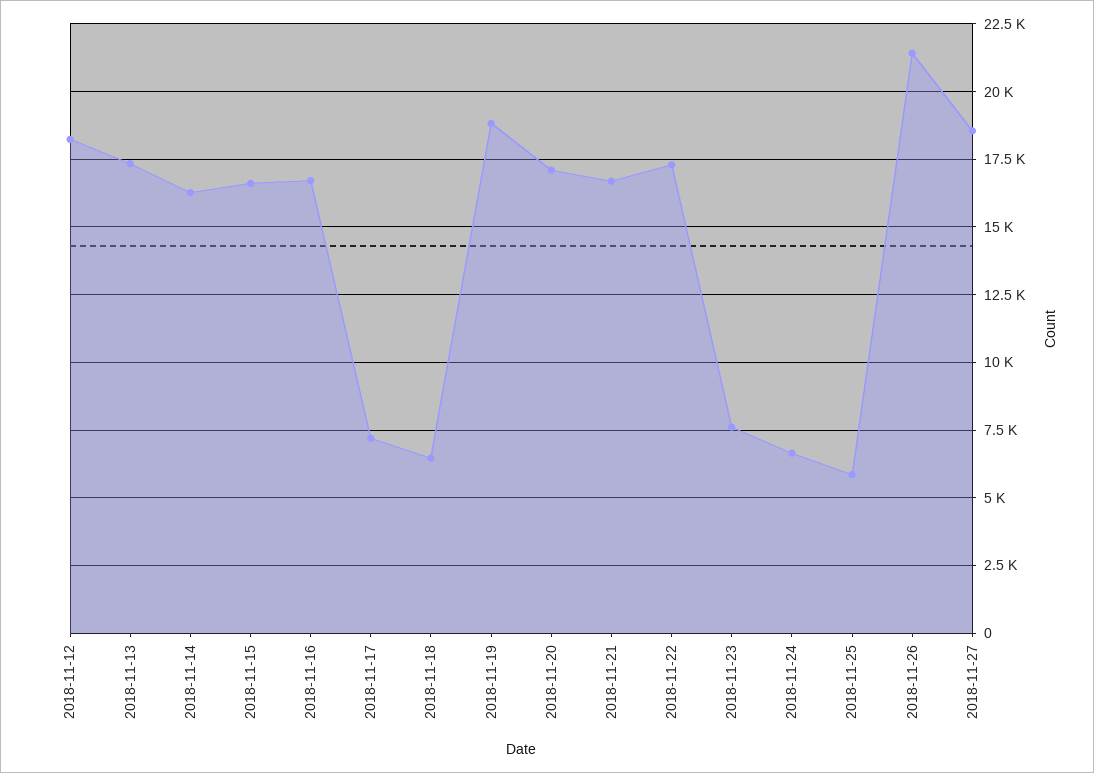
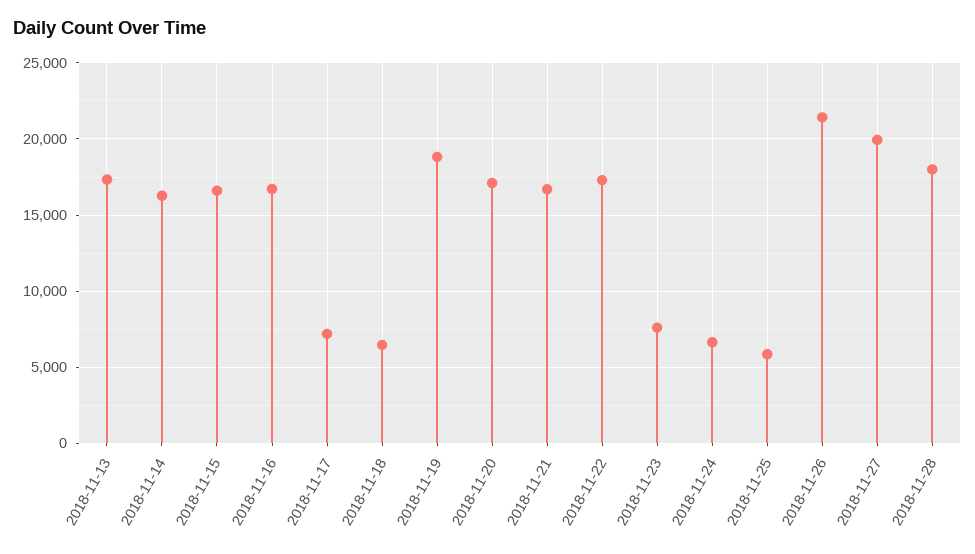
2018-11-12: 18250 -> none
2018-11-27: 18500 -> 20000
2018-11-28: none -> 18000

